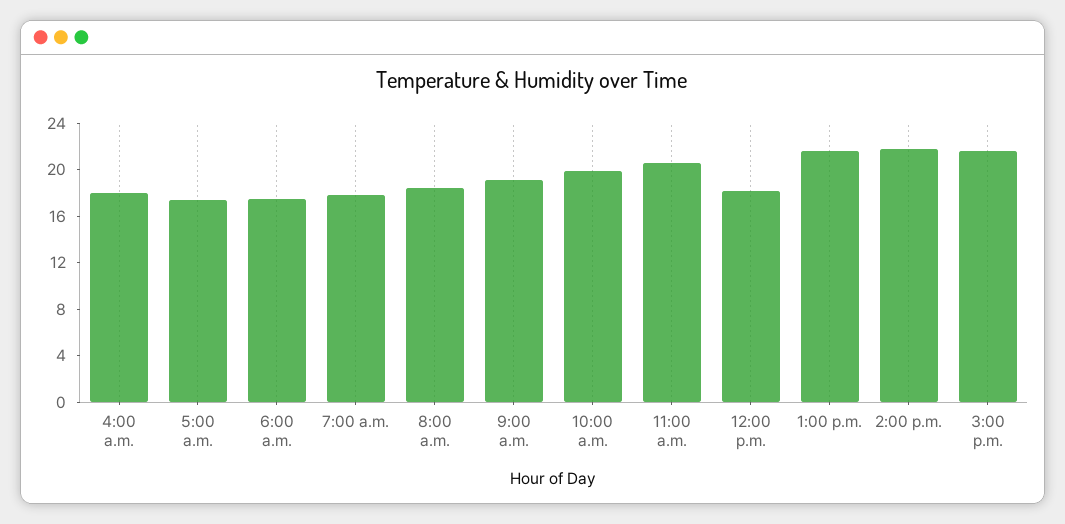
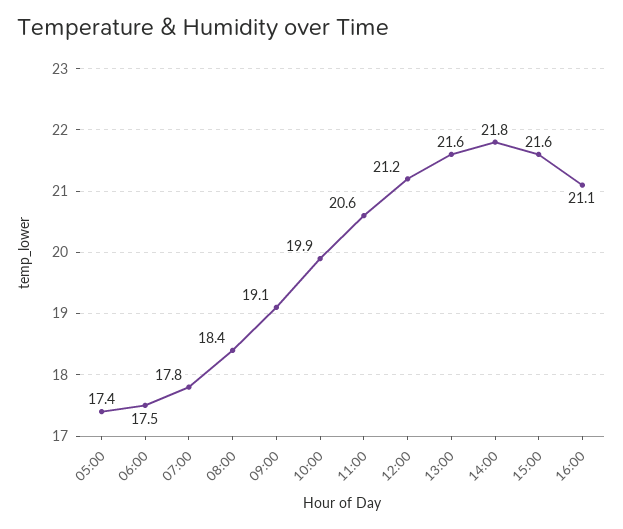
4:00 a.m.: 18 -> none
12:00 p.m.: 18 -> 21.2
16:00: none -> 21.1

